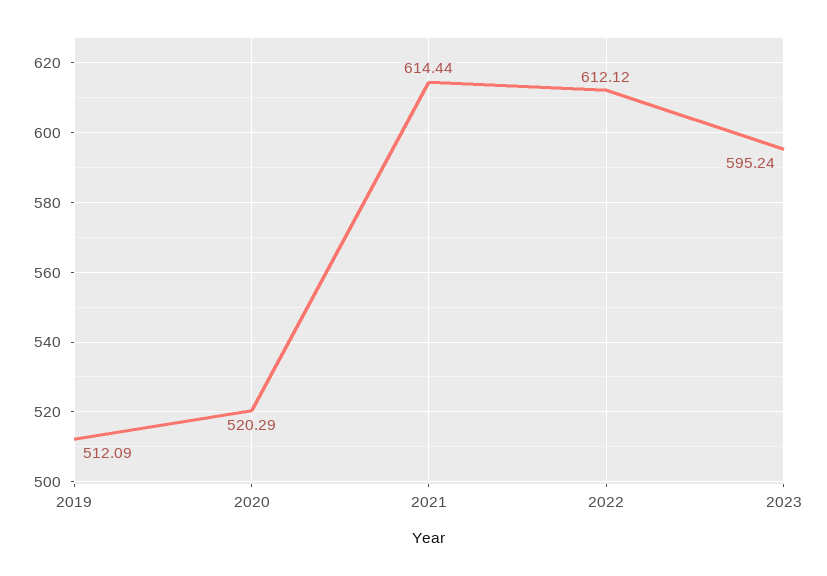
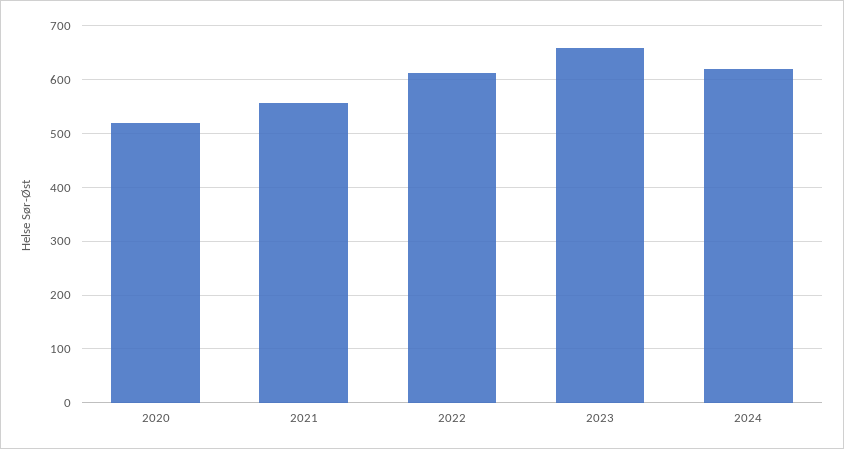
2019: 512.09 -> none
2021: 614.44 -> 560
2023: 595.24 -> 660
2024: none -> 620

